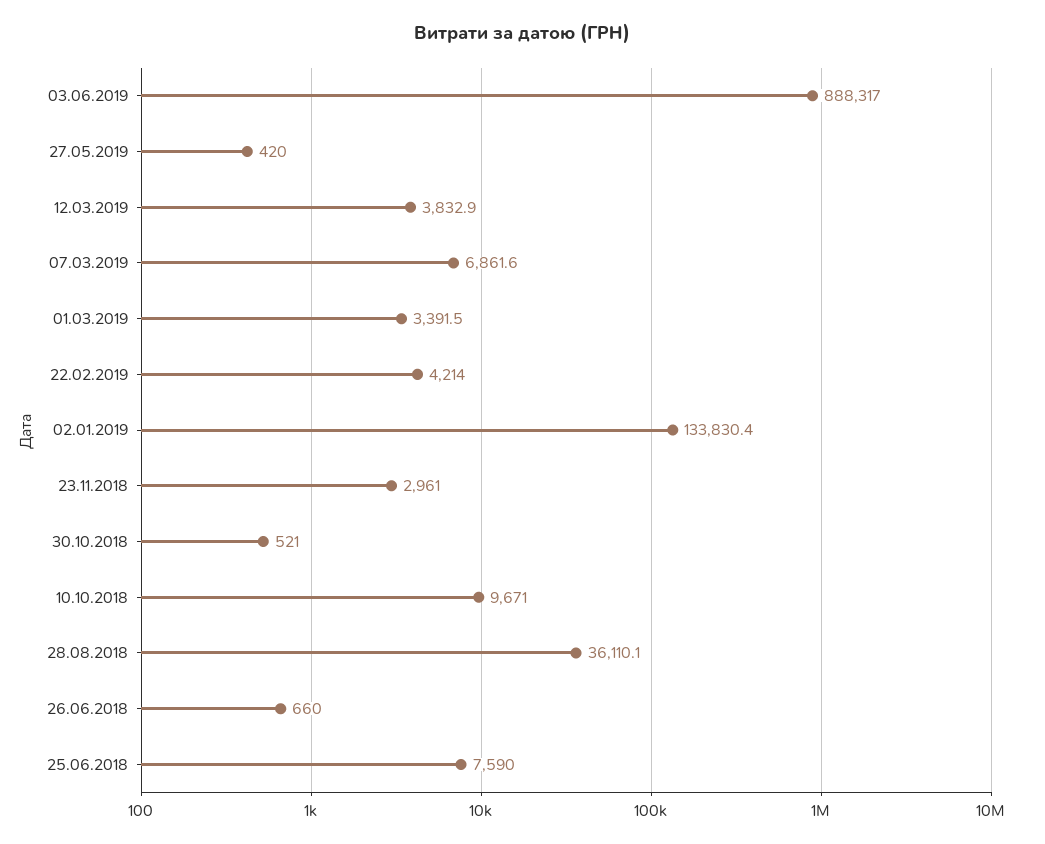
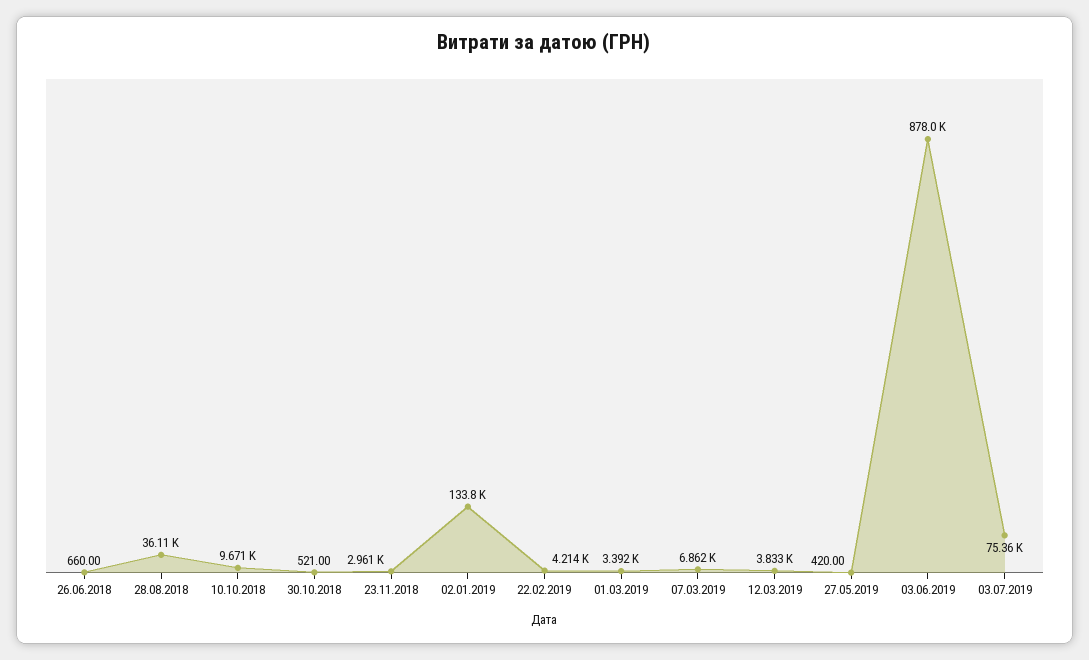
03.06.2019: 888317 -> 878000
25.06.2018: 7590 -> none
03.07.2019: none -> 75360

